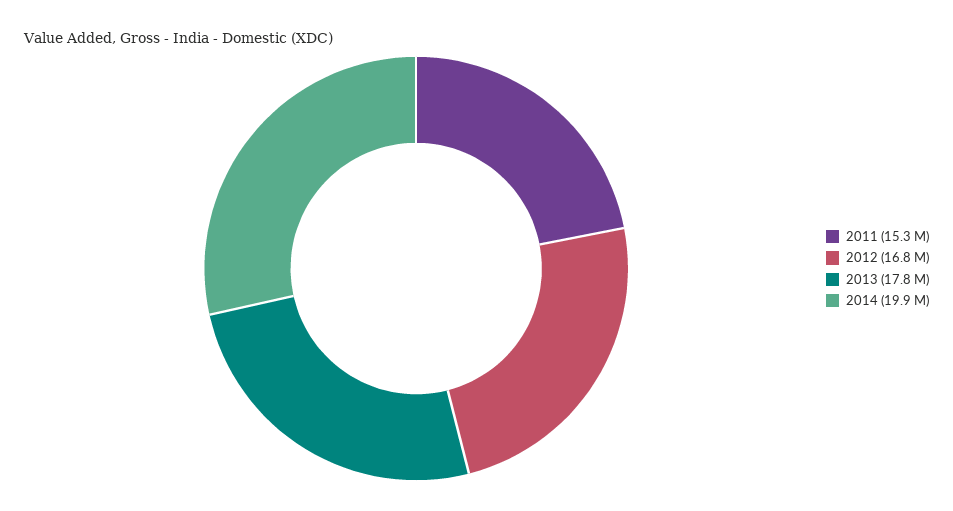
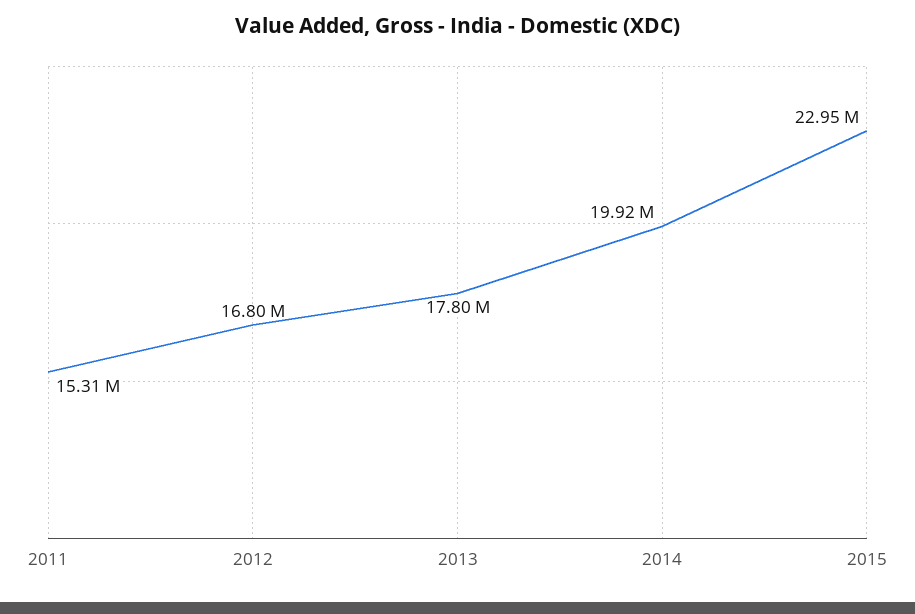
2015: none -> 22950000

